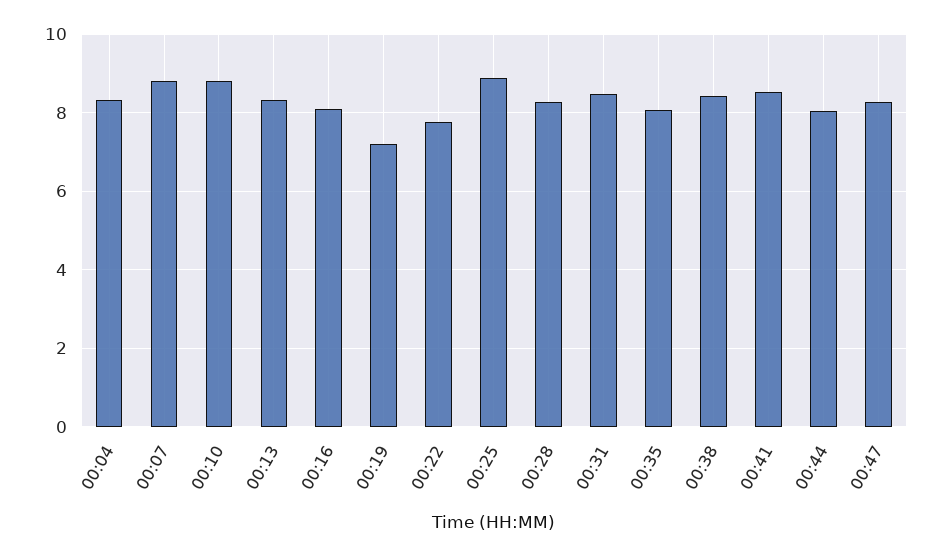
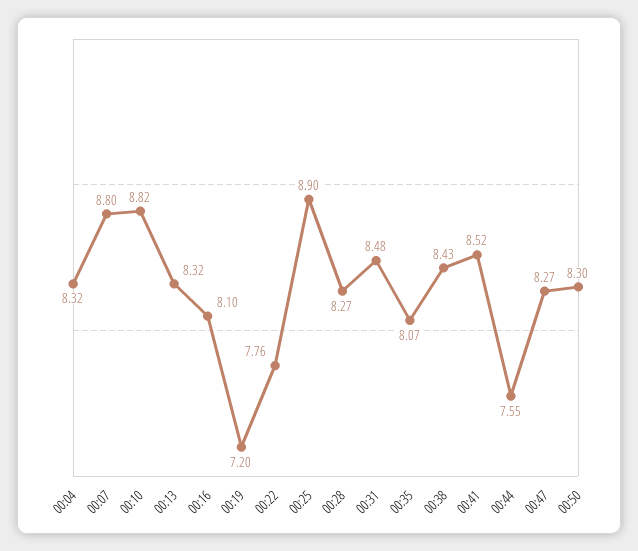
00:44: 8 -> 7.55
00:50: none -> 8.3

